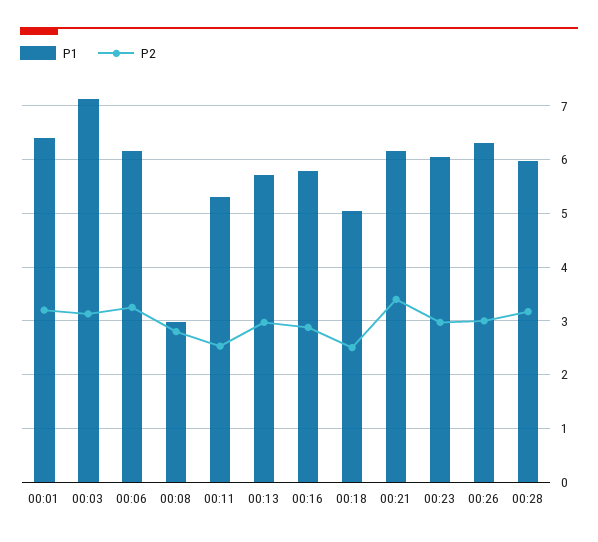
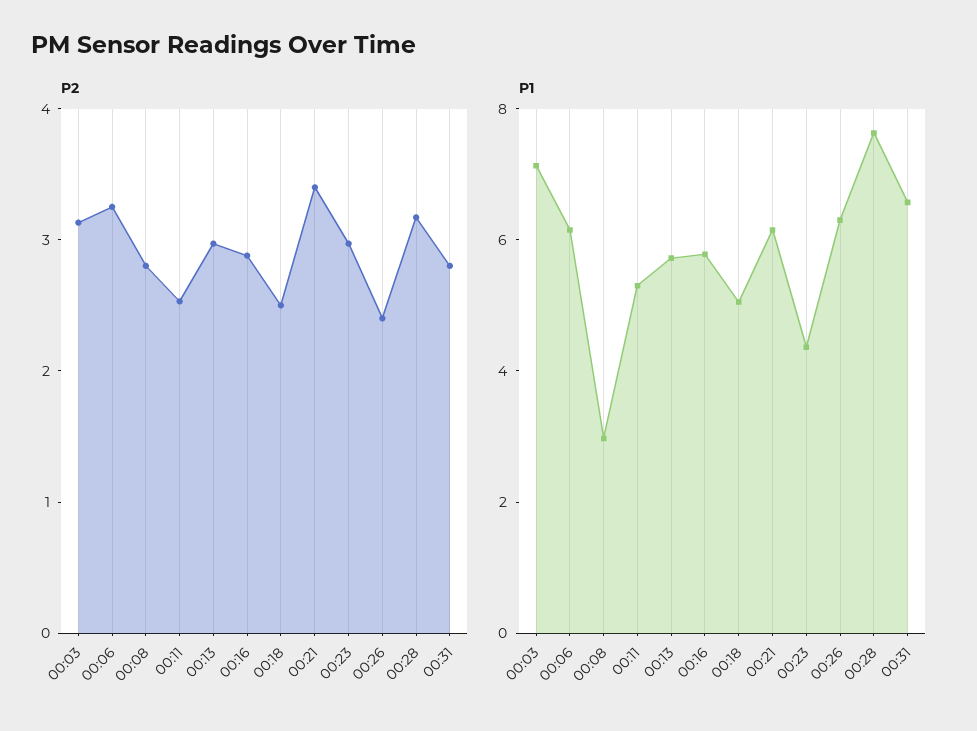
P1, 00:01: 6.4 -> none
P2, 00:01: 3.2 -> none
P1, 00:23: 6 -> 4.5
P2, 00:26: 3 -> 2.4
P1, 00:28: 6 -> 7.5
P2, 00:31: none -> 2.8
P1, 00:31: none -> 6.5

